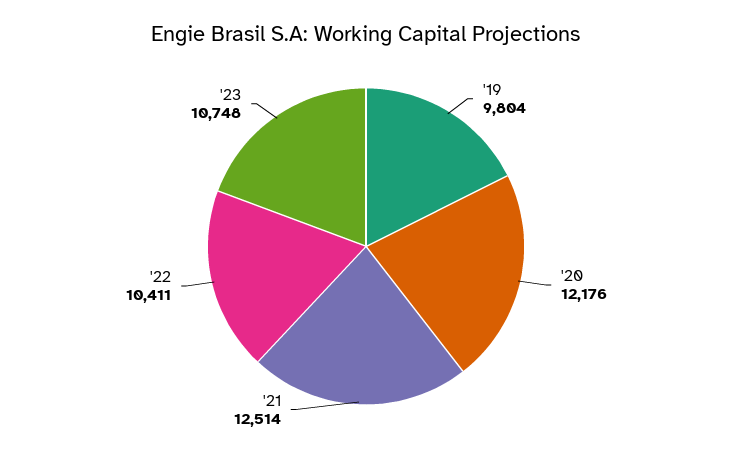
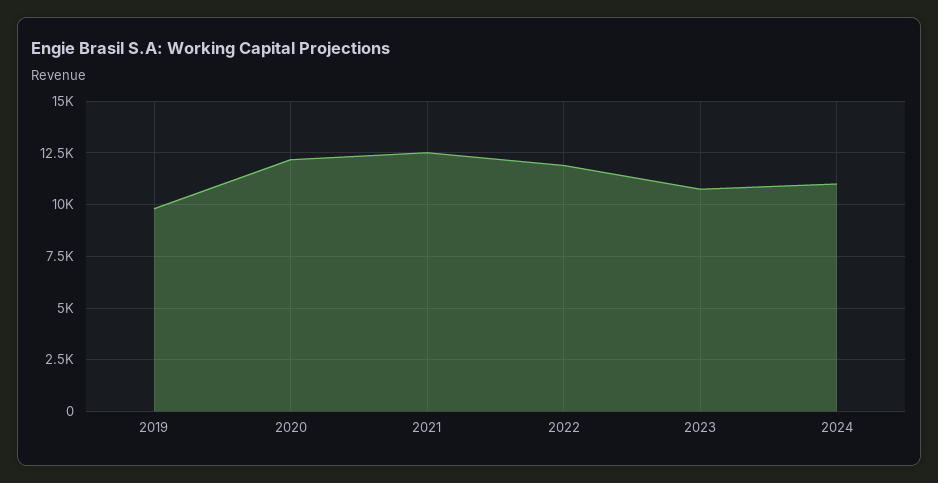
'22: 10411 -> 12000
2024: none -> 11000

